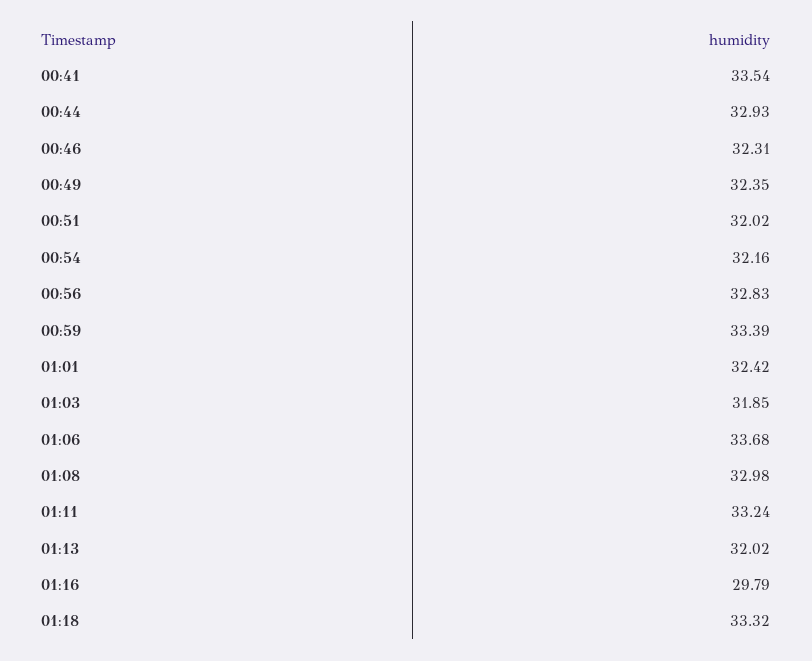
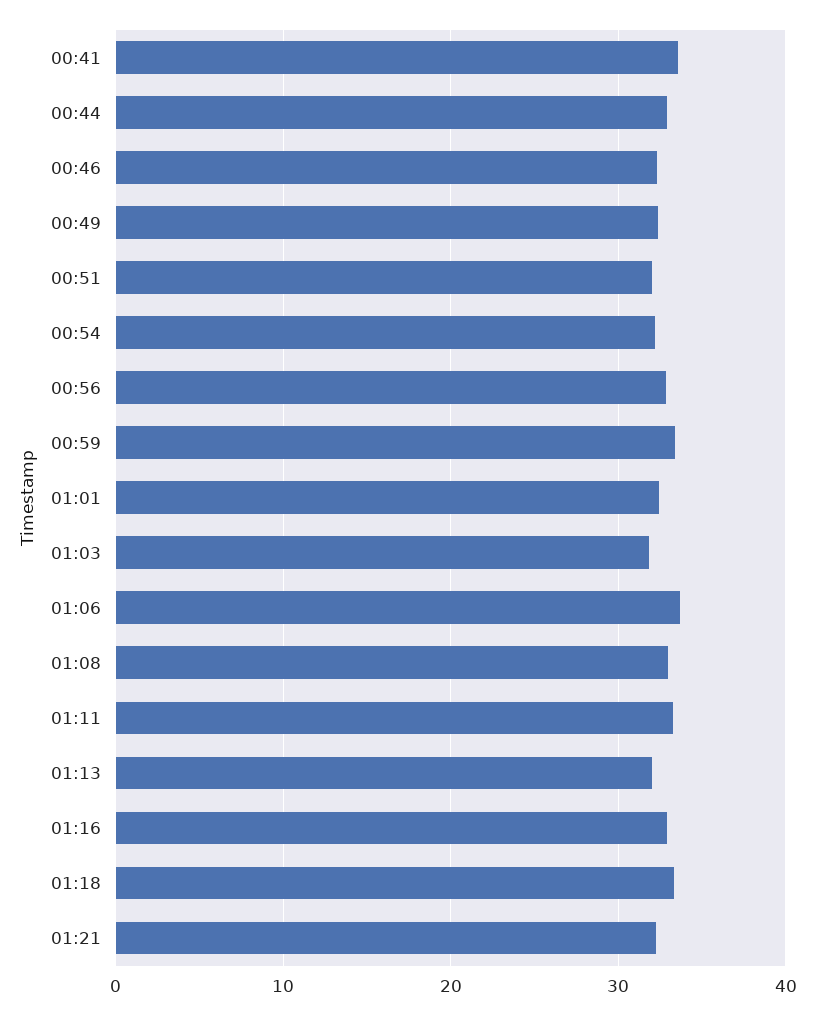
01:16: 29.79 -> 33
01:21: none -> 32

